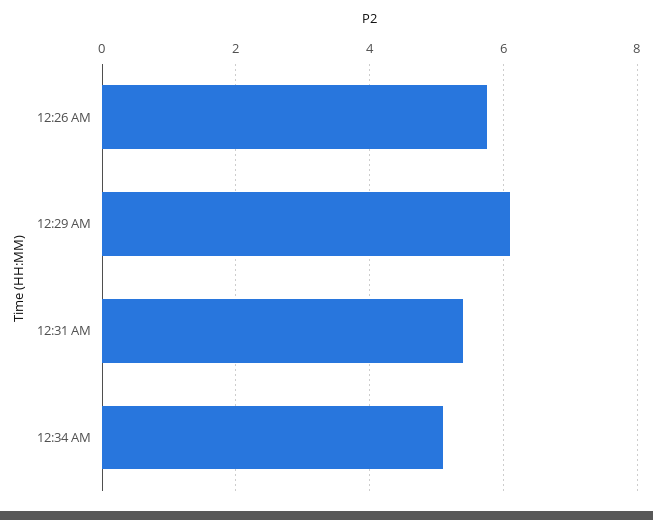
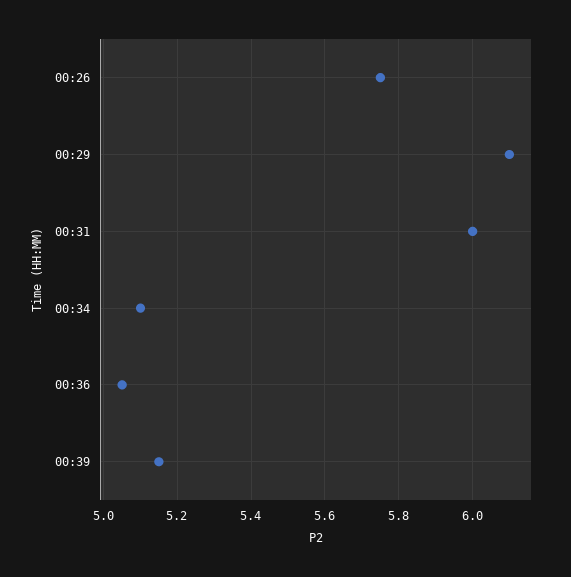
12:31 AM: 5.4 -> 6
00:36: none -> 5.05
00:39: none -> 5.15

